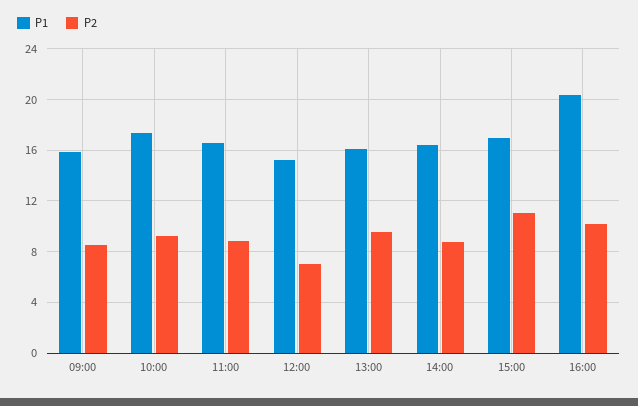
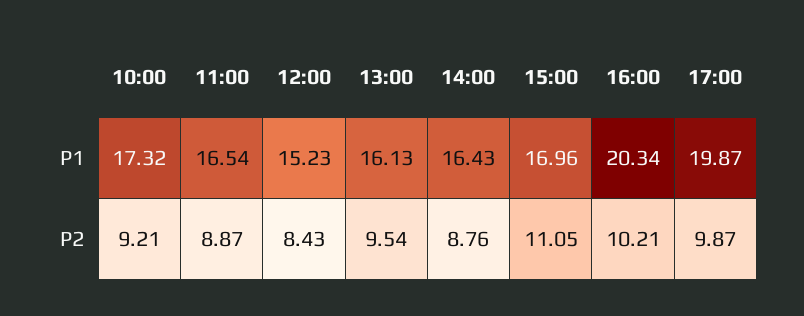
P1, 09:00: 16 -> none
P2, 09:00: 8.5 -> none
P2, 12:00: 7 -> 8.43
P1, 17:00: none -> 19.87
P2, 17:00: none -> 9.87

